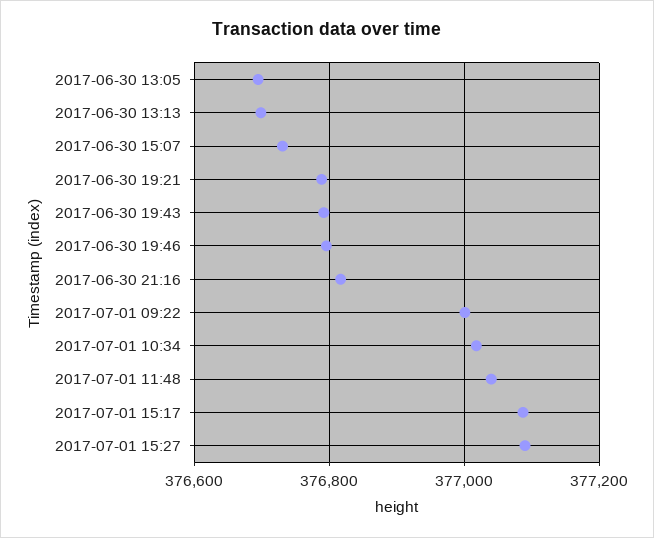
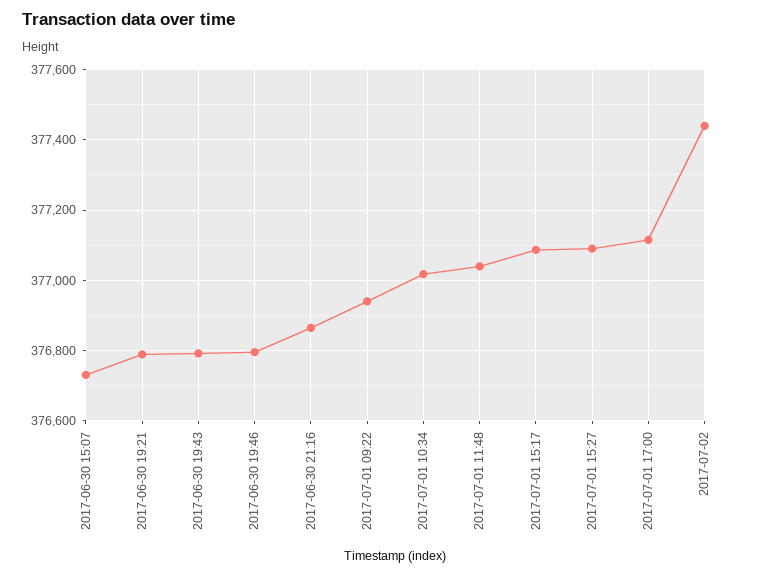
2017-06-30 13:05: 376700 -> none
2017-06-30 13:13: 376700 -> none
2017-06-30 21:16: 376820 -> 376860
2017-07-01 09:22: 377000 -> 376940
2017-07-01 17:00: none -> 377120
2017-07-02: none -> 377440

